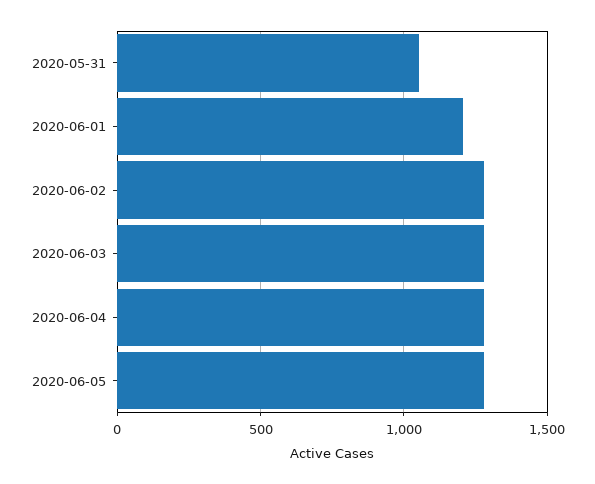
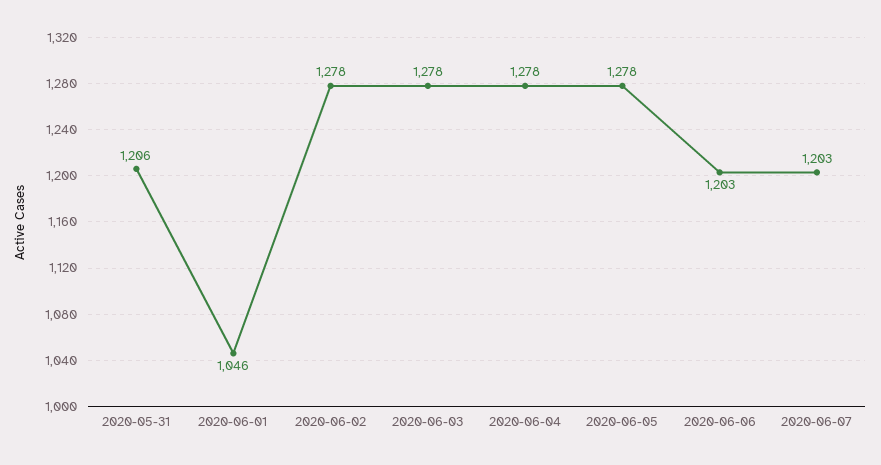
2020-05-31: 1050 -> 1206
2020-06-01: 1200 -> 1046
2020-06-06: none -> 1203
2020-06-07: none -> 1203

